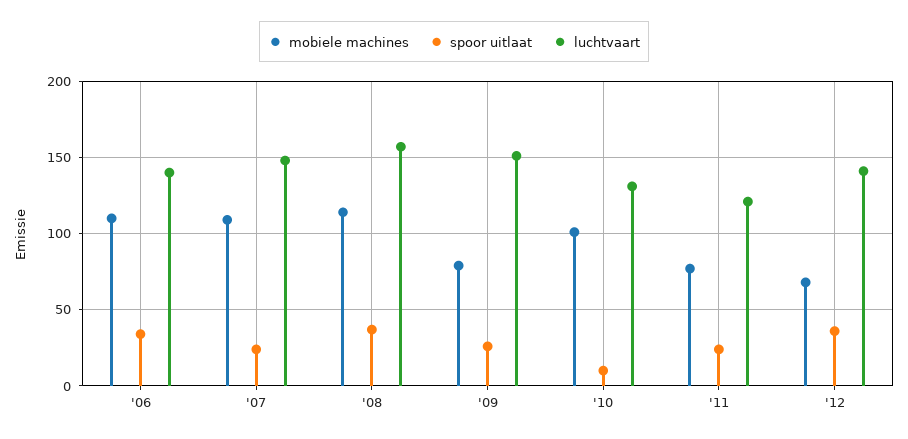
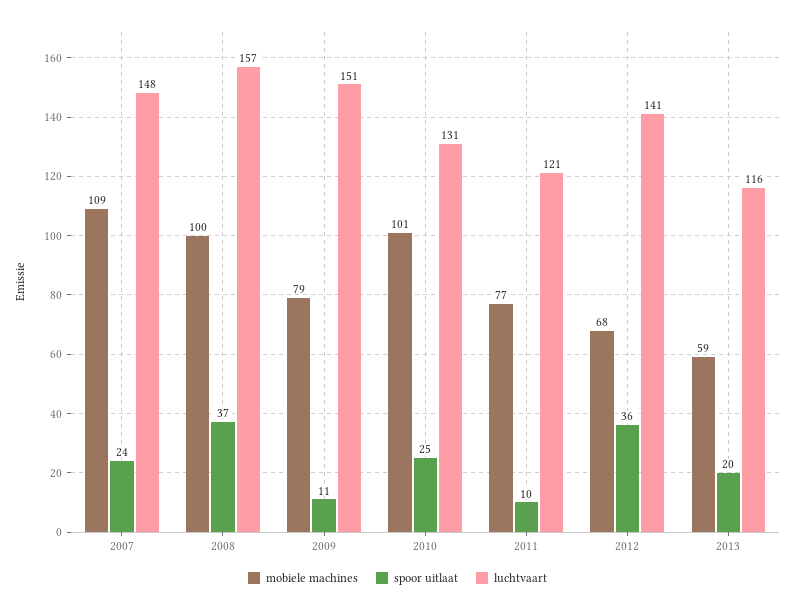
mobiele machines, '06: 110 -> none
spoor uitlaat, '06: 35 -> none
luchtvaart, '06: 140 -> none
mobiele machines, '08: 115 -> 100
spoor uitlaat, '09: 25 -> 11
spoor uitlaat, '10: 10 -> 25
spoor uitlaat, '11: 25 -> 10
mobiele machines, 2013: none -> 59
spoor uitlaat, 2013: none -> 20
luchtvaart, 2013: none -> 116

